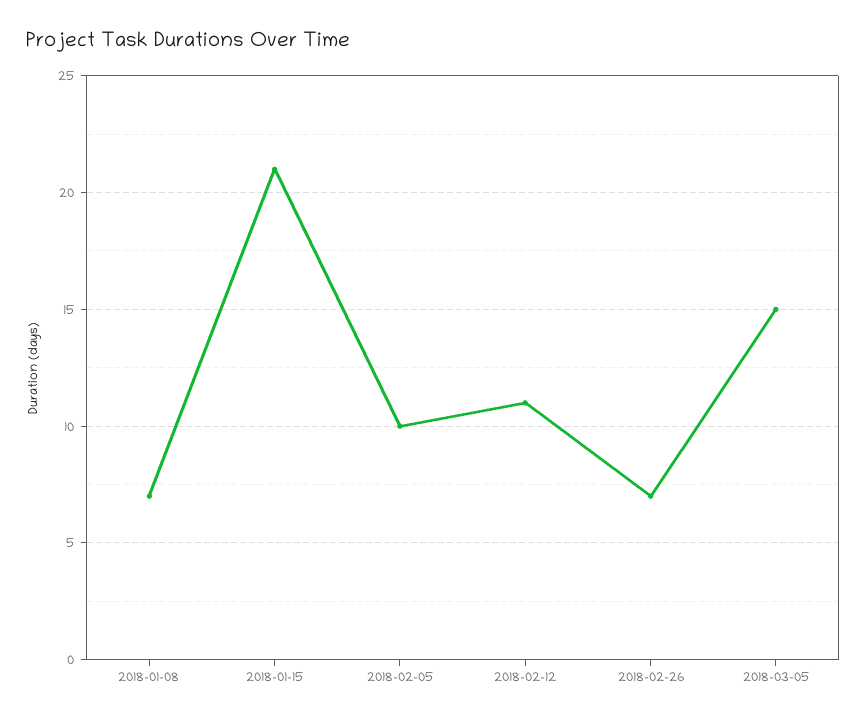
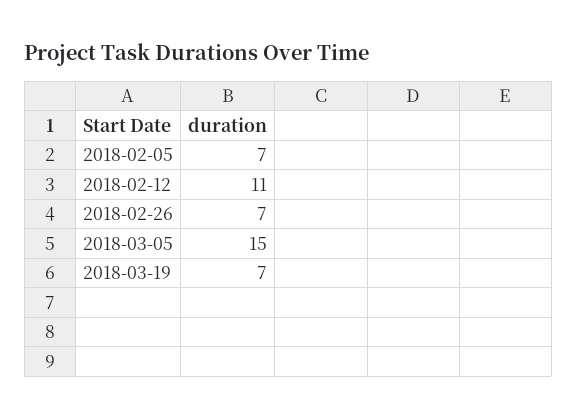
2018-01-08: 7 -> none
2018-01-15: 21 -> none
2018-02-05: 10 -> 7
2018-03-19: none -> 7

